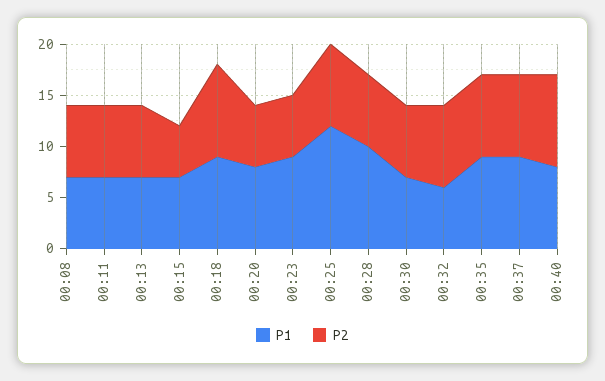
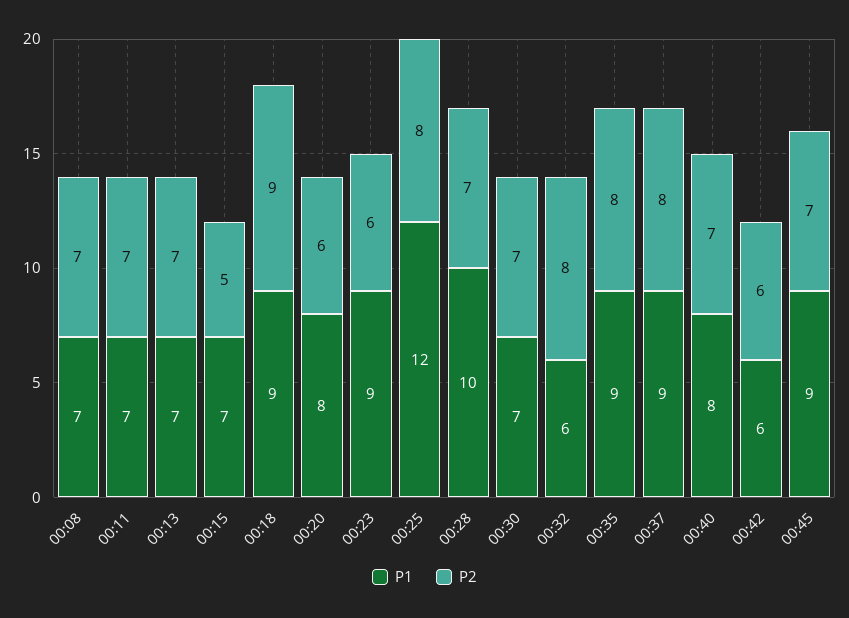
P2, 00:40: 9 -> 7
P1, 00:42: none -> 6
P2, 00:42: none -> 6
P1, 00:45: none -> 9
P2, 00:45: none -> 7

